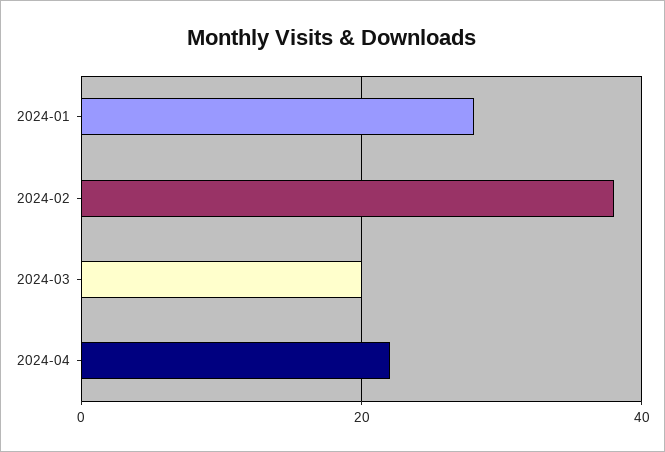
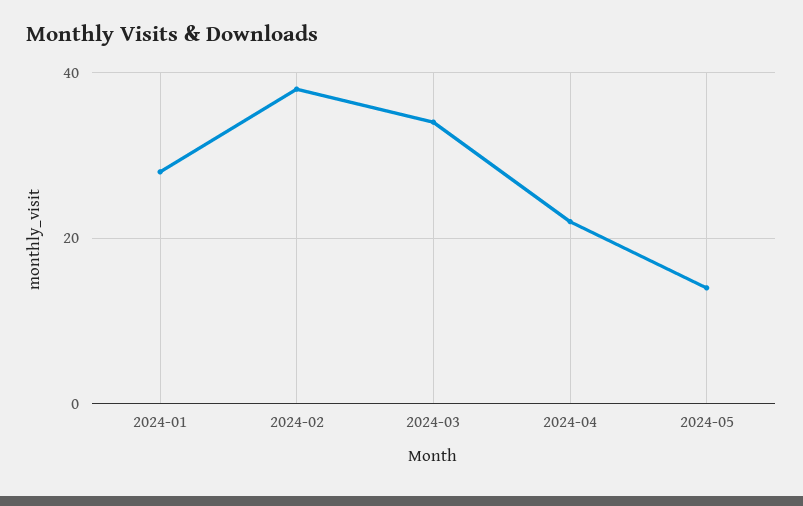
2024-03: 20 -> 35
2024-05: none -> 15

